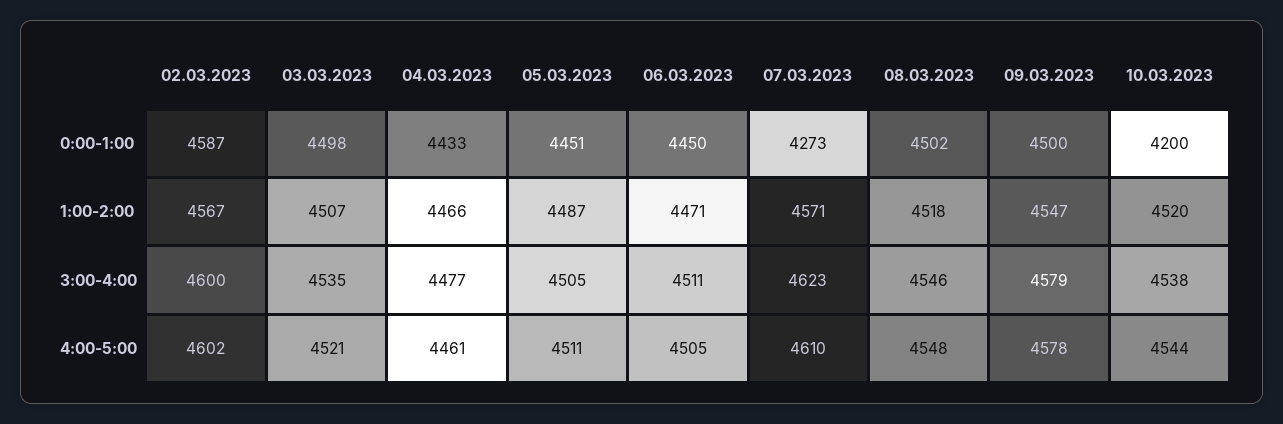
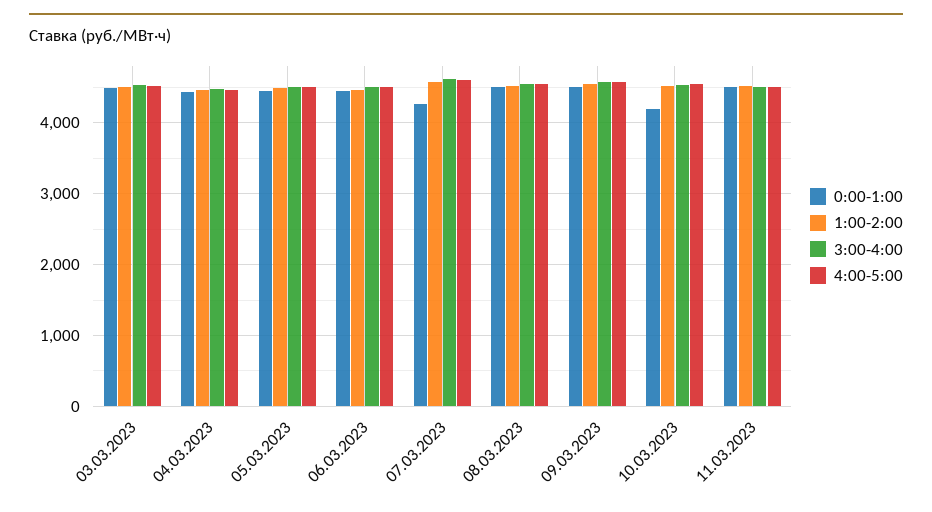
0:00-1:00, 02.03.2023: 4587 -> none
1:00-2:00, 02.03.2023: 4567 -> none
3:00-4:00, 02.03.2023: 4600 -> none
4:00-5:00, 02.03.2023: 4602 -> none
0:00-1:00, 11.03.2023: none -> 4500
1:00-2:00, 11.03.2023: none -> 4500
3:00-4:00, 11.03.2023: none -> 4500
4:00-5:00, 11.03.2023: none -> 4500

